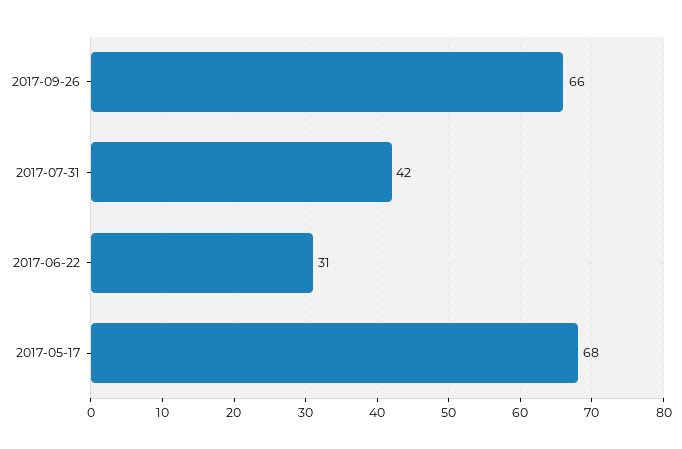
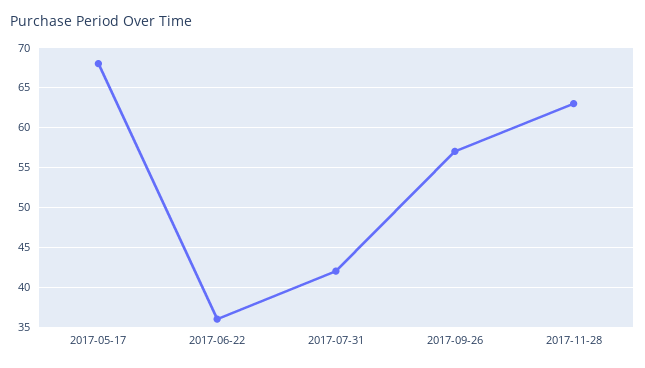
2017-09-26: 66 -> 57
2017-06-22: 31 -> 36
2017-11-28: none -> 63

